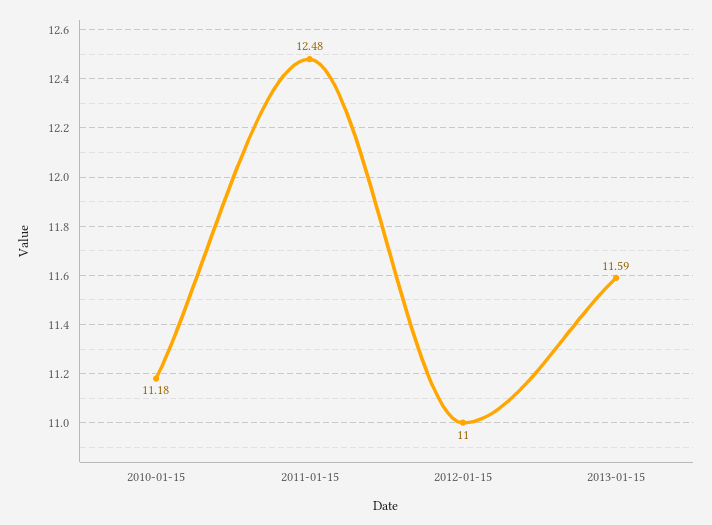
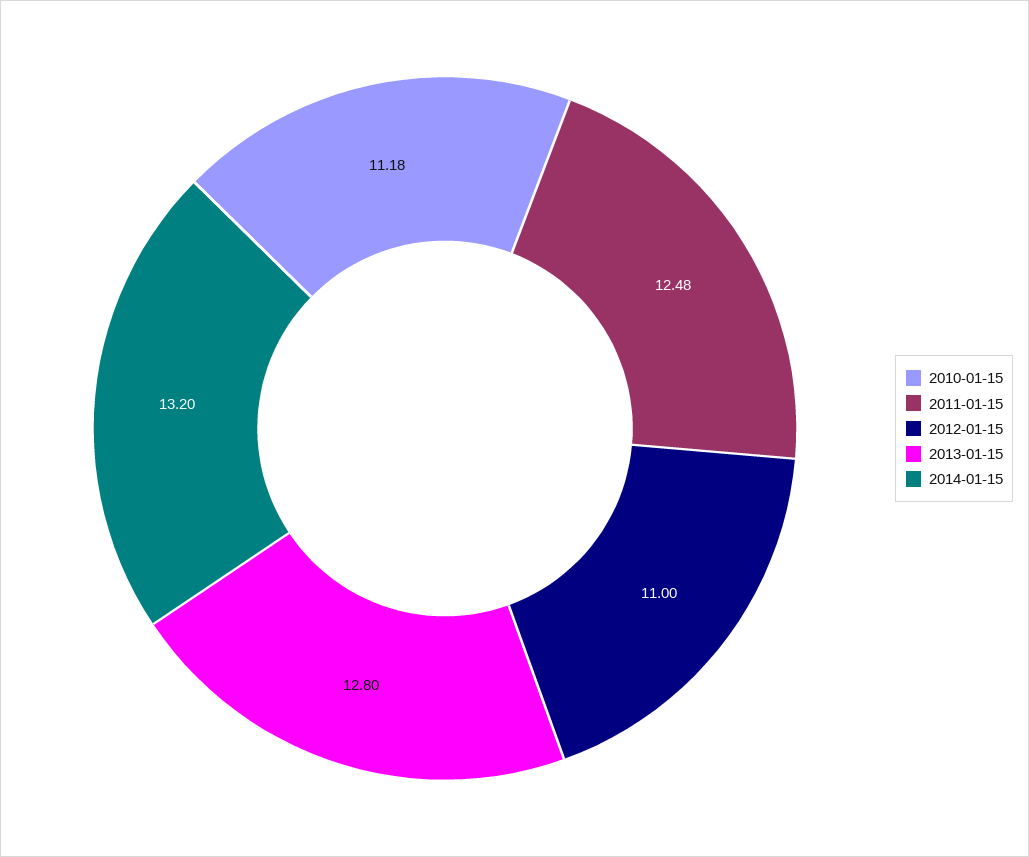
2013-01-15: 11.59 -> 12.8
2014-01-15: none -> 13.2

